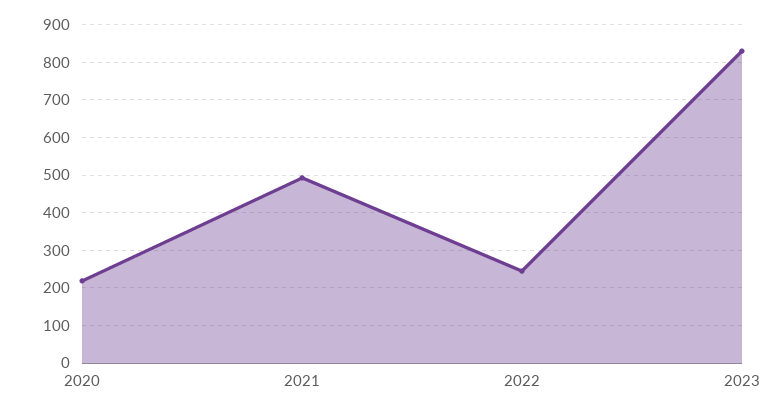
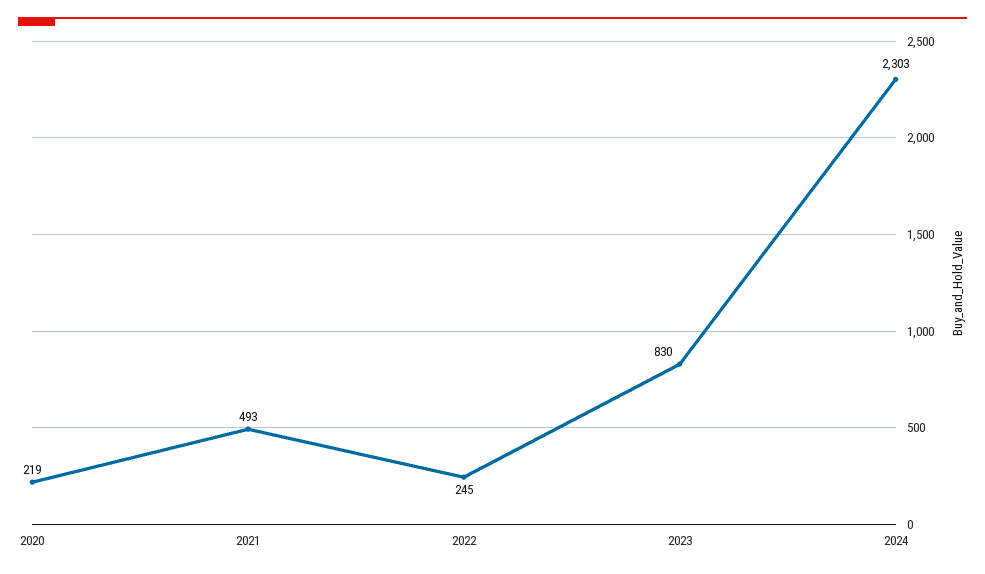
2024: none -> 2303

